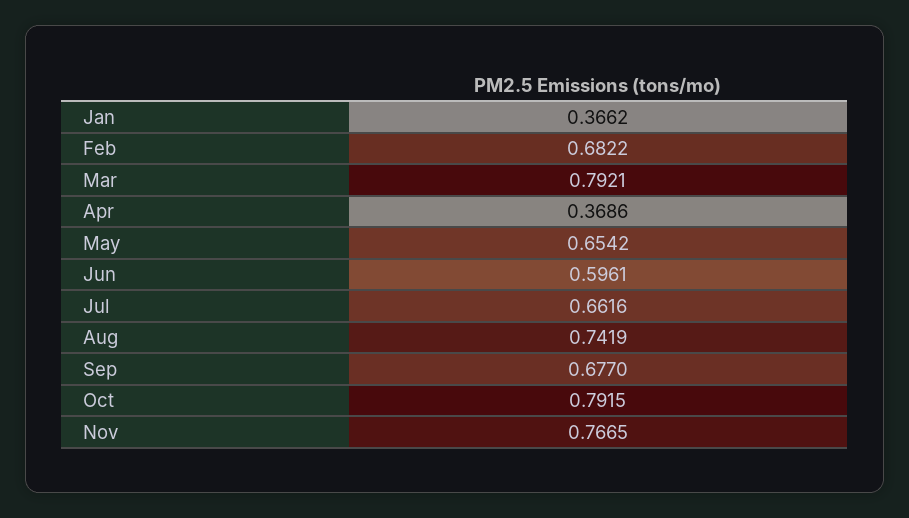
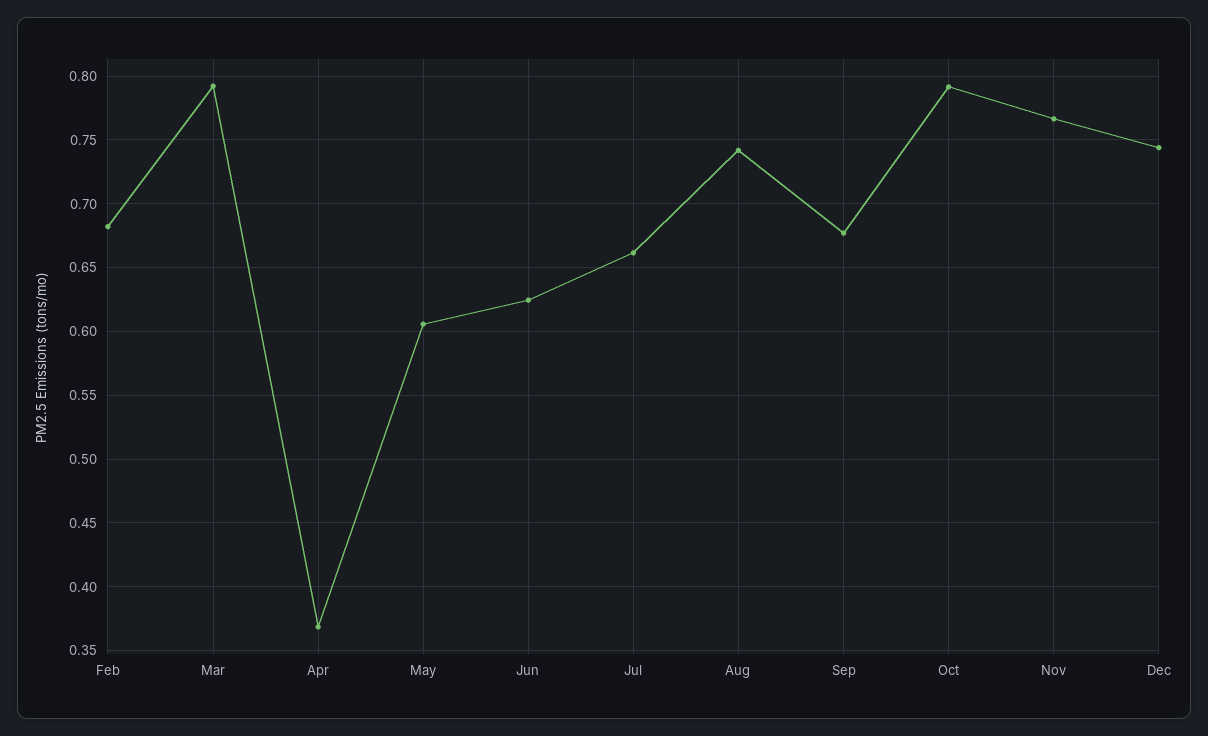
Jan: 0.3662 -> none
May: 0.6542 -> 0.605
Jun: 0.5961 -> 0.625
Dec: none -> 0.745

